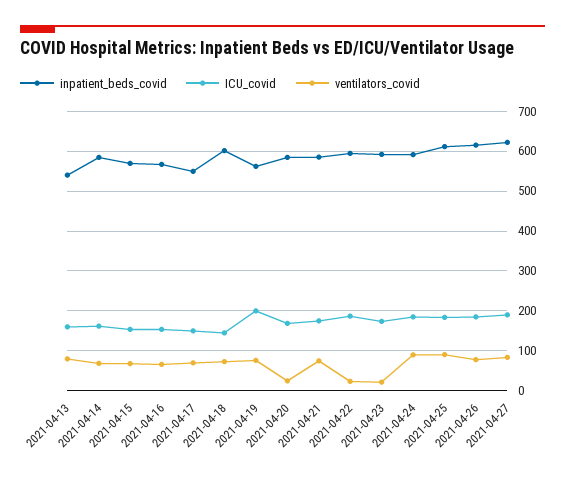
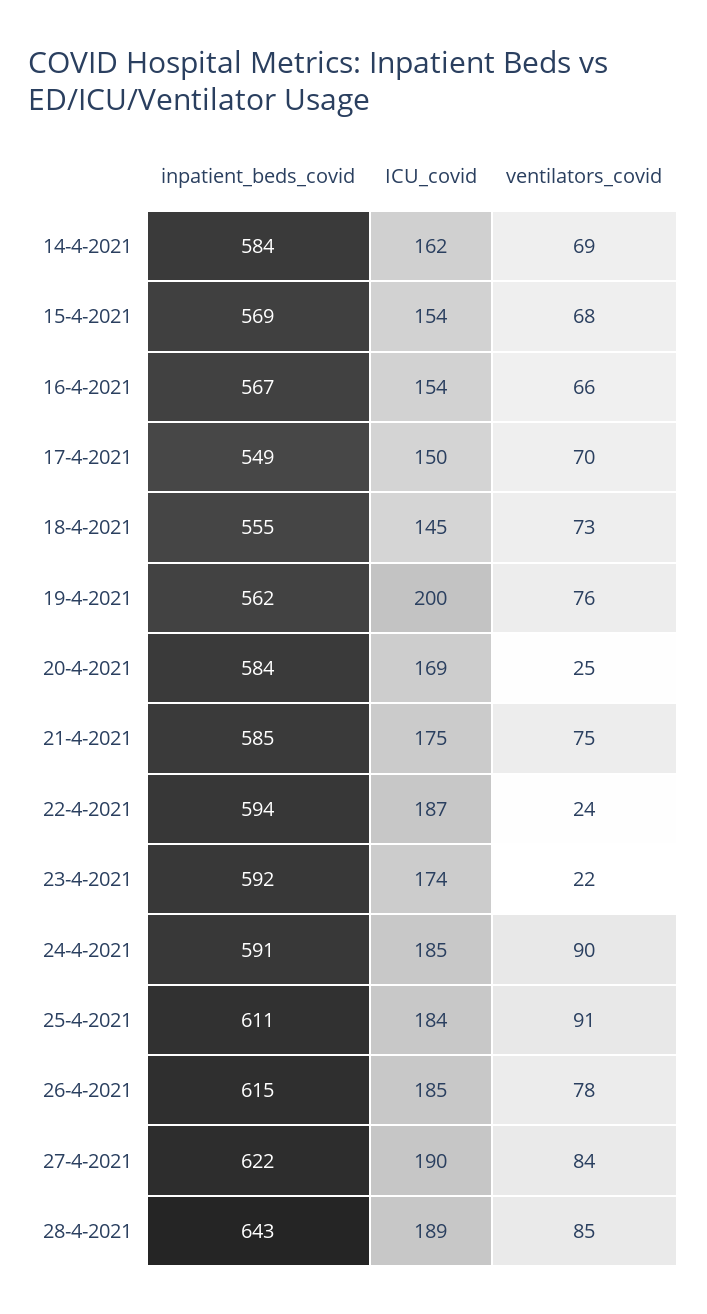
inpatient_beds_covid, 2021-04-13: 540 -> none
ICU_covid, 2021-04-13: 160 -> none
ventilators_covid, 2021-04-13: 80 -> none
inpatient_beds_covid, 2021-04-18: 600 -> 555
inpatient_beds_covid, 28-4-2021: none -> 643
ICU_covid, 28-4-2021: none -> 189
ventilators_covid, 28-4-2021: none -> 85

